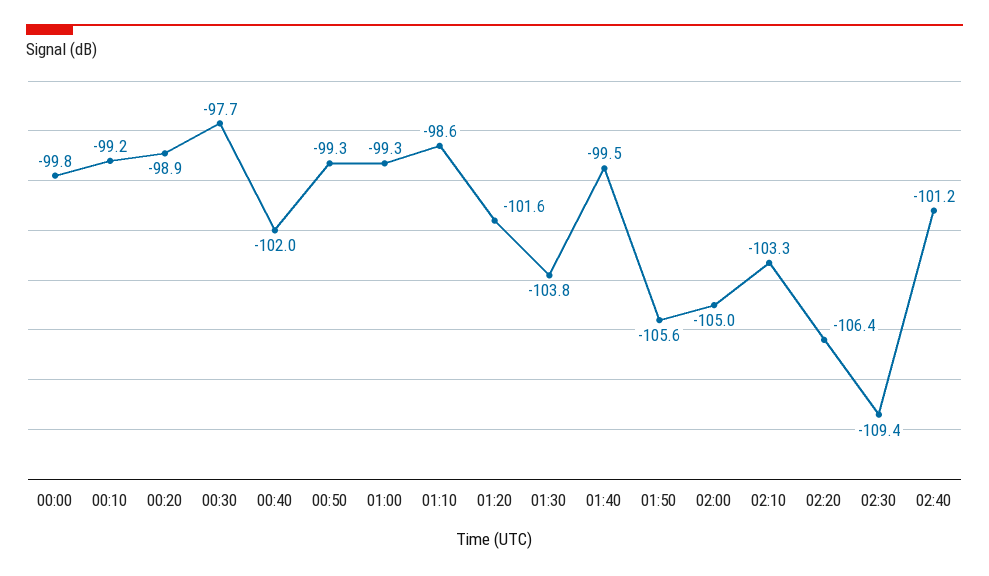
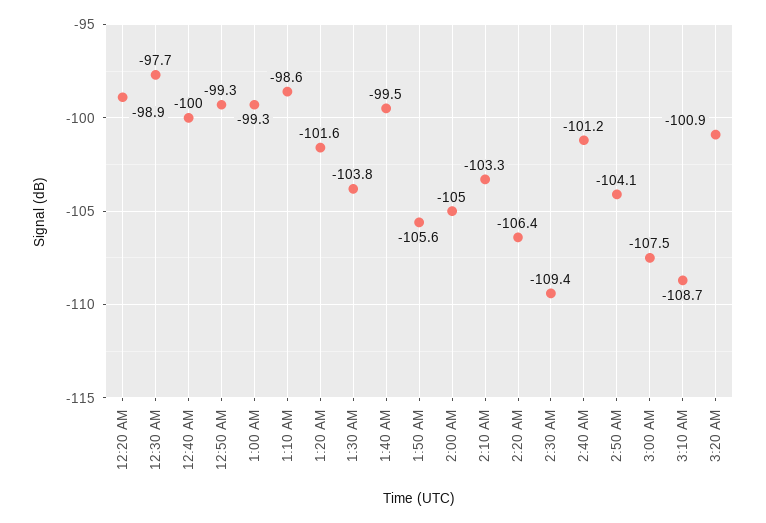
00:00: -99.8 -> none
00:10: -99.2 -> none
00:40: -102 -> -100
2:50 AM: none -> -104.1
3:00 AM: none -> -107.5
3:10 AM: none -> -108.7
3:20 AM: none -> -100.9

